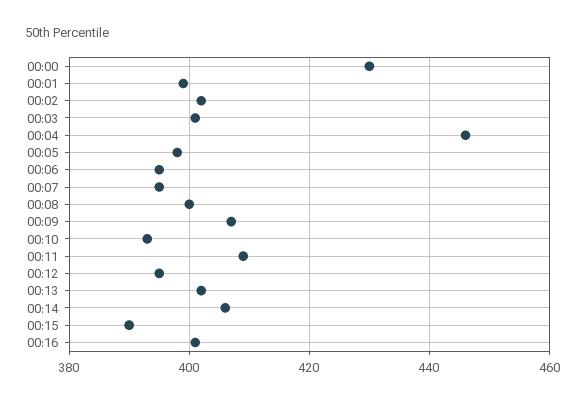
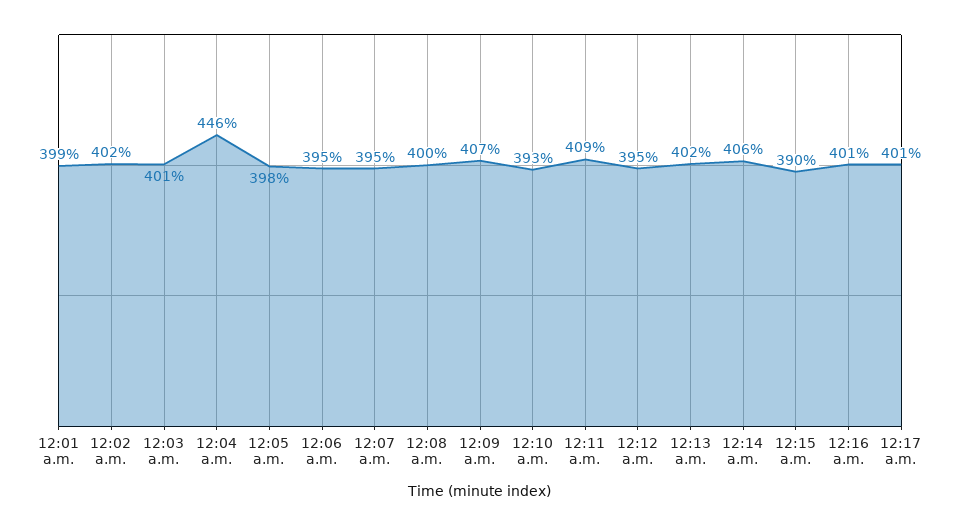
00:00: 430 -> none
12:17 a.m.: none -> 401

